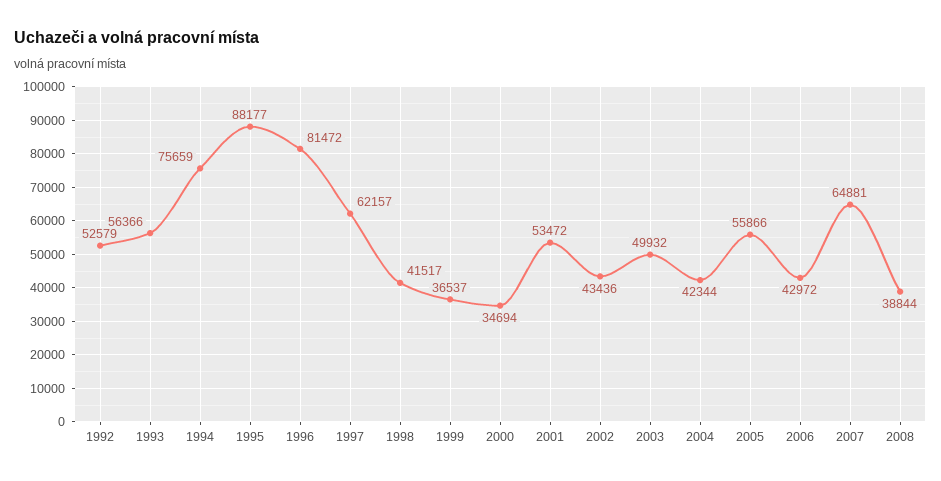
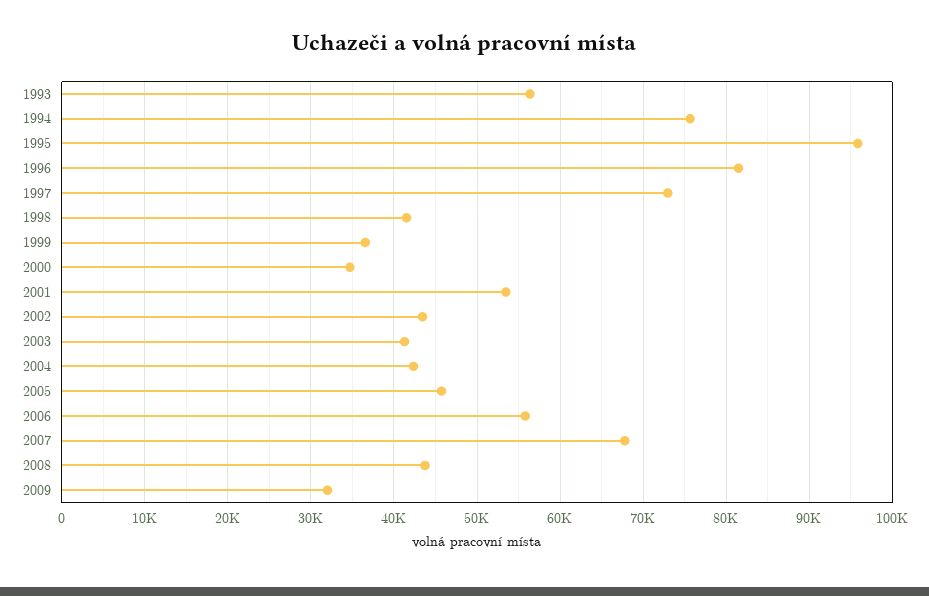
1992: 52579 -> none
1995: 88177 -> 96000
1997: 62157 -> 73000
2003: 49932 -> 41000
2005: 55866 -> 46000
2006: 42972 -> 56000
2007: 64881 -> 68000
2008: 38844 -> 44000
2009: none -> 32000

